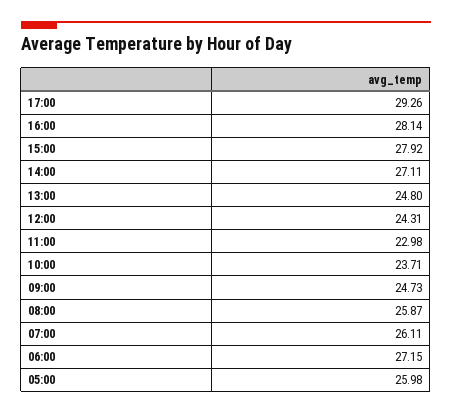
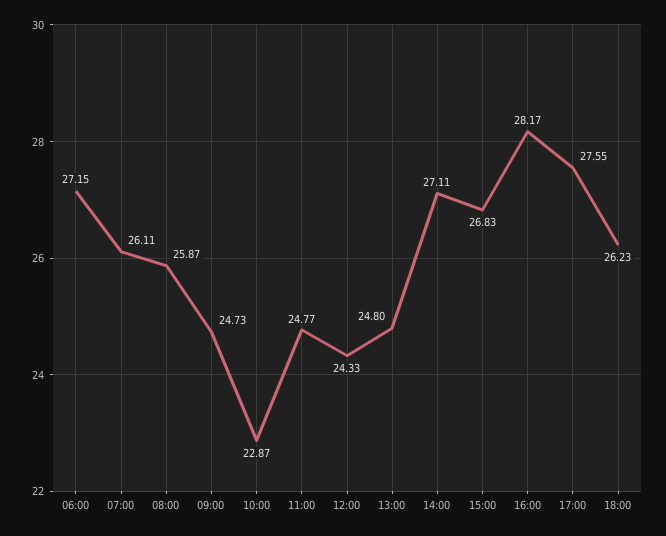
17:00: 29.26 -> 27.55
16:00: 28.14 -> 28.17
15:00: 27.92 -> 26.83
12:00: 24.31 -> 24.33
11:00: 22.98 -> 24.77
10:00: 23.71 -> 22.87
05:00: 25.98 -> none
18:00: none -> 26.23

